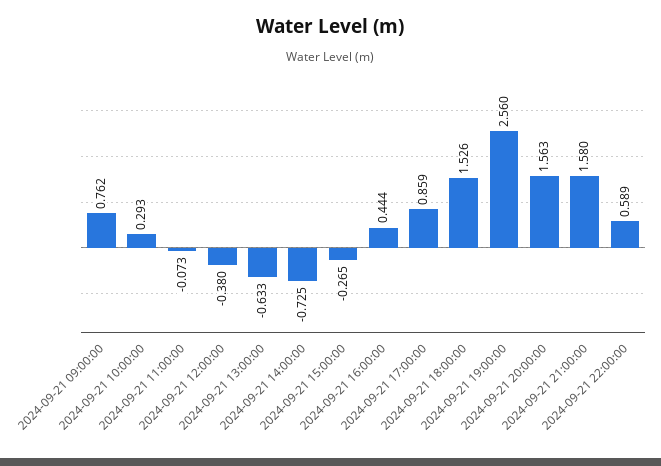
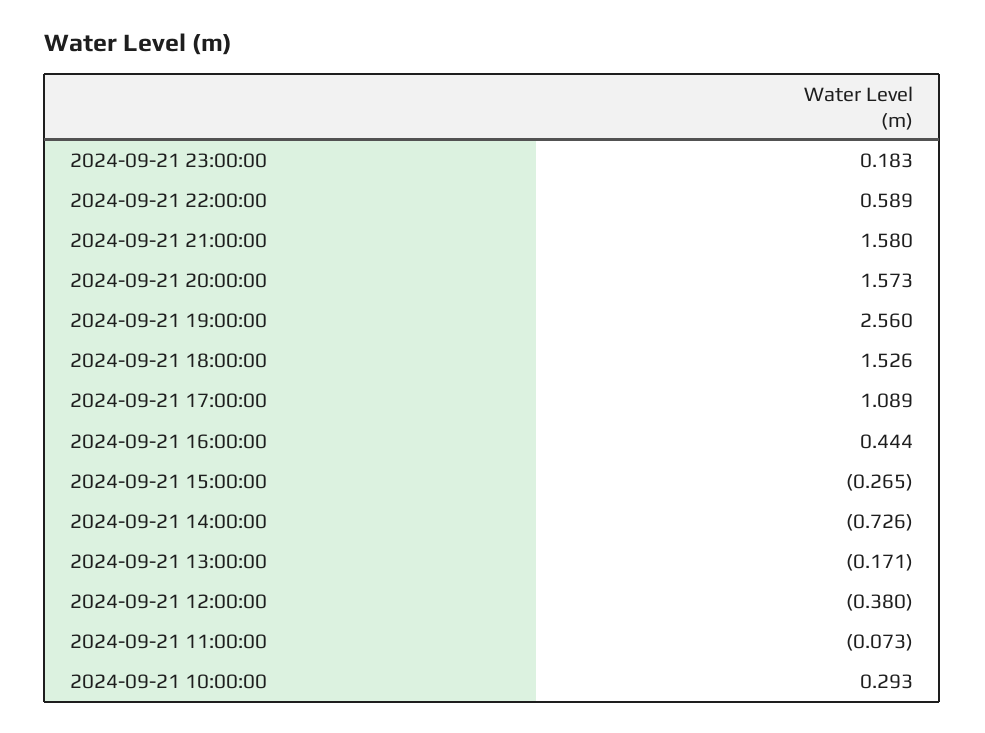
2024-09-21 09:00:00: 0.762 -> none
2024-09-21 13:00:00: -0.633 -> -0.171
2024-09-21 14:00:00: -0.725 -> -0.726
2024-09-21 17:00:00: 0.859 -> 1.089
2024-09-21 20:00:00: 1.563 -> 1.573
2024-09-21 23:00:00: none -> 0.183

